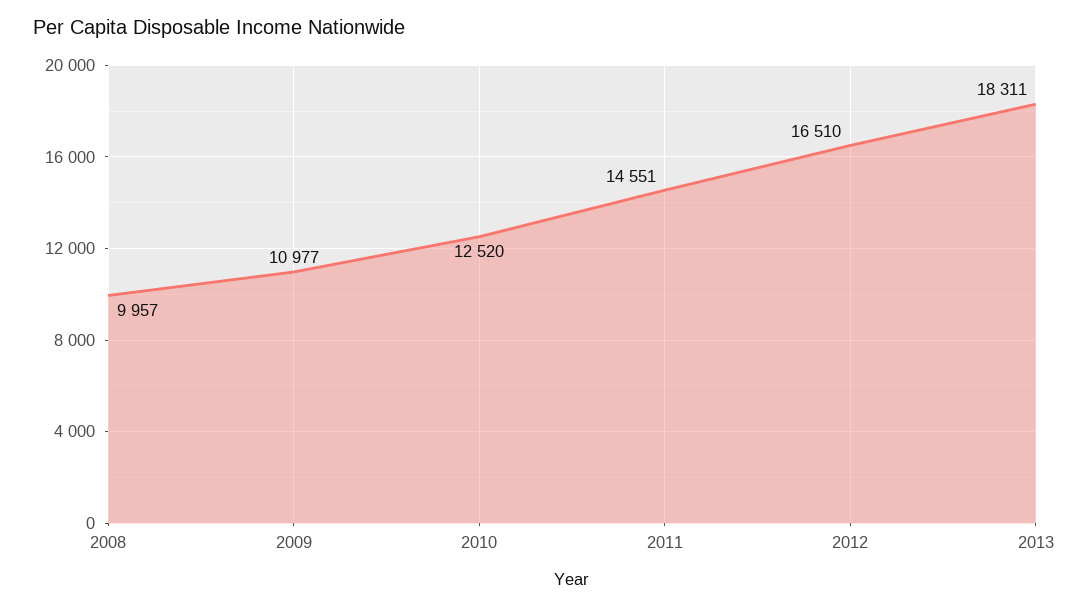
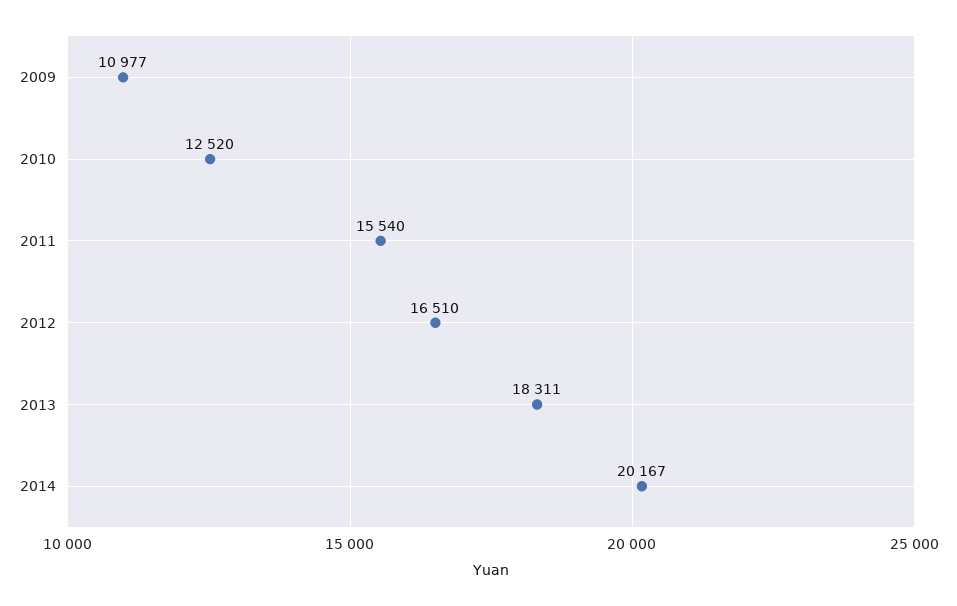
2008: 9957 -> none
2011: 14551 -> 15540
2014: none -> 20167

